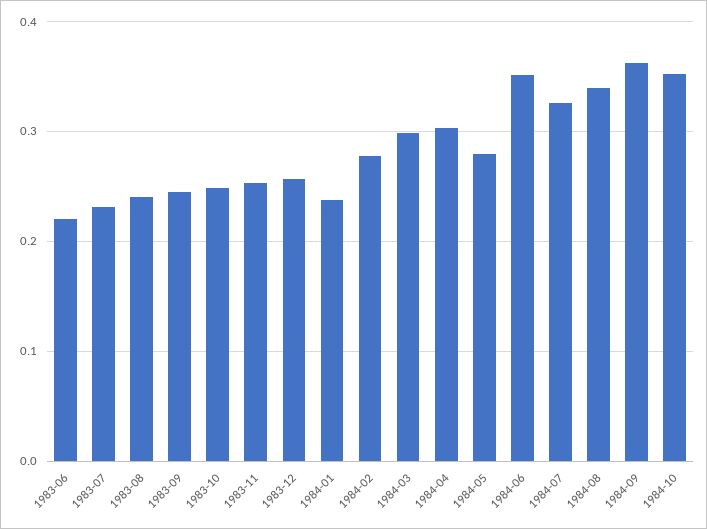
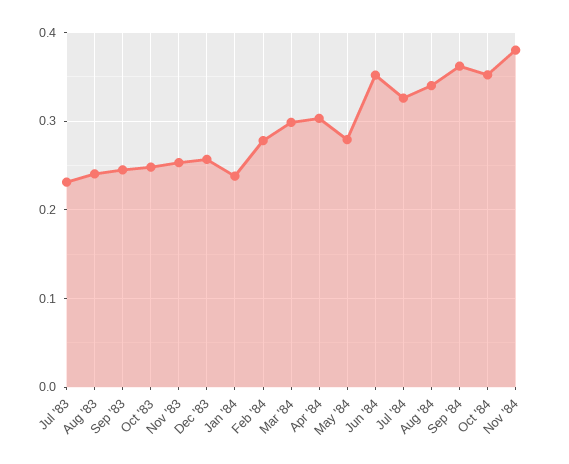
1983-06: 0.22 -> none
Nov '84: none -> 0.38

